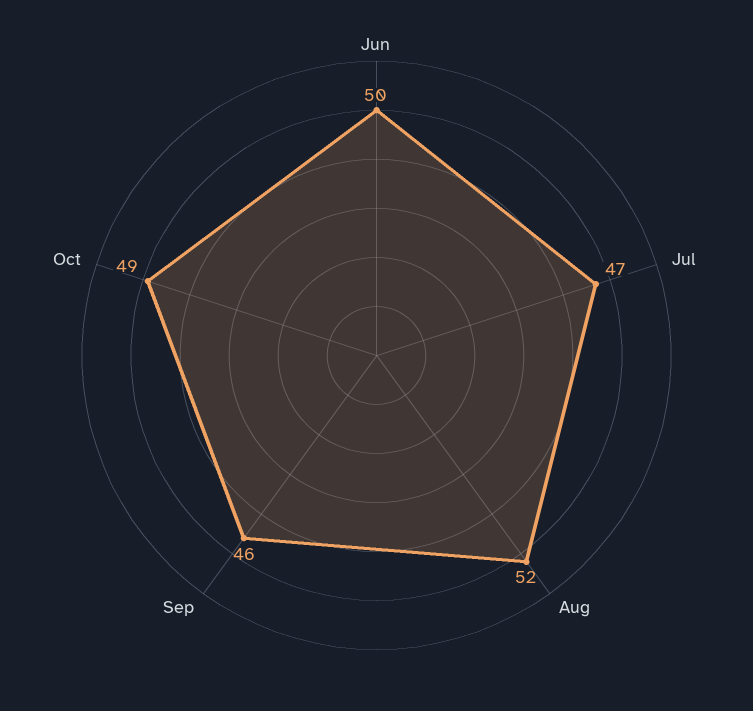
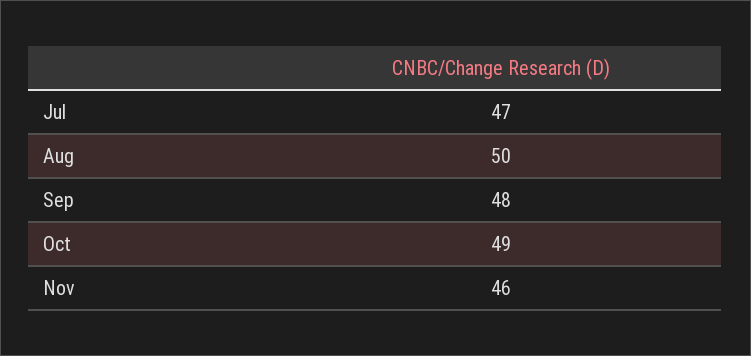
Jun: 50 -> none
Aug: 52 -> 50
Sep: 46 -> 48
Nov: none -> 46

